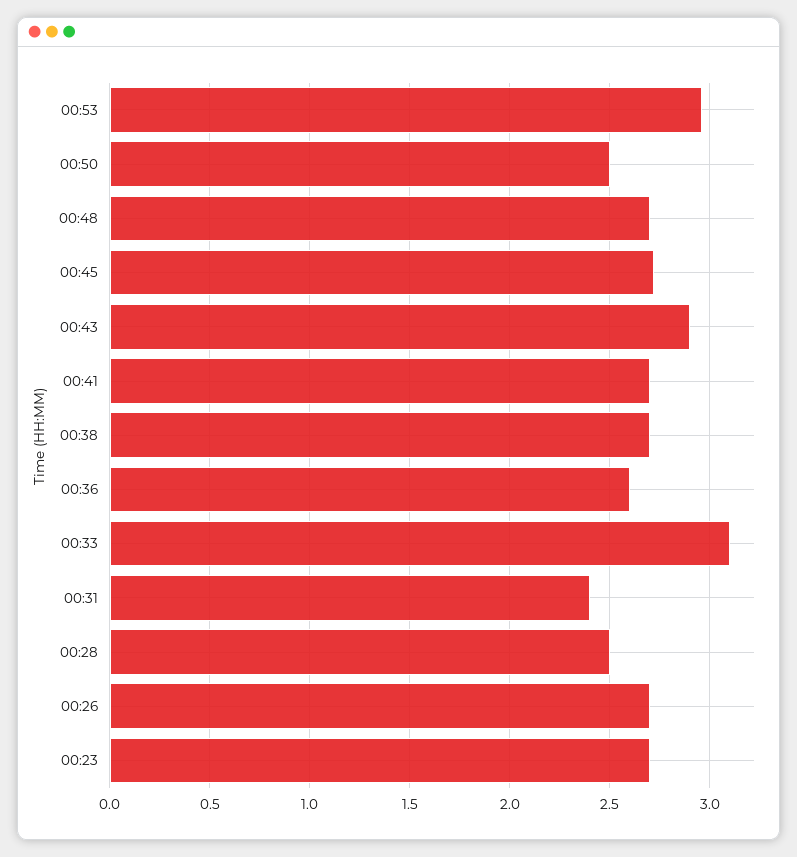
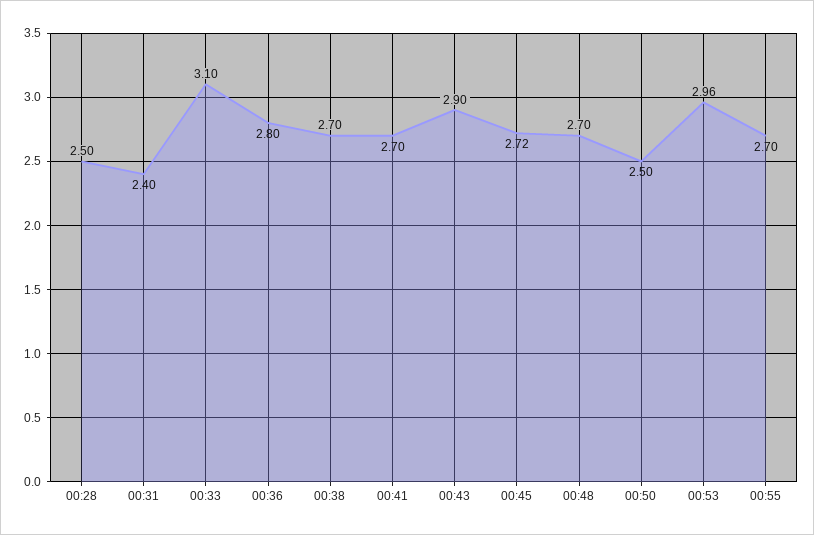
00:36: 2.6 -> 2.8
00:26: 2.7 -> none
00:23: 2.7 -> none
00:55: none -> 2.7

